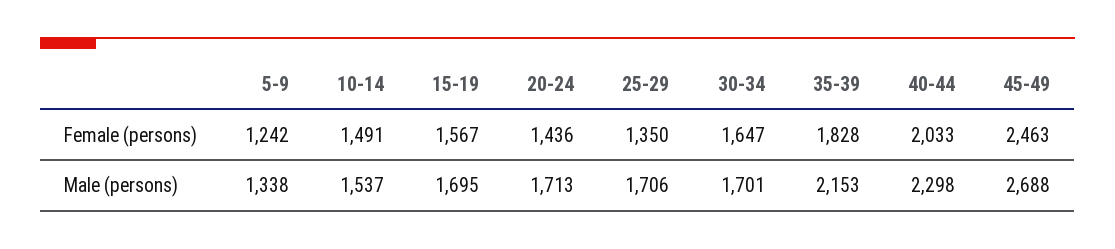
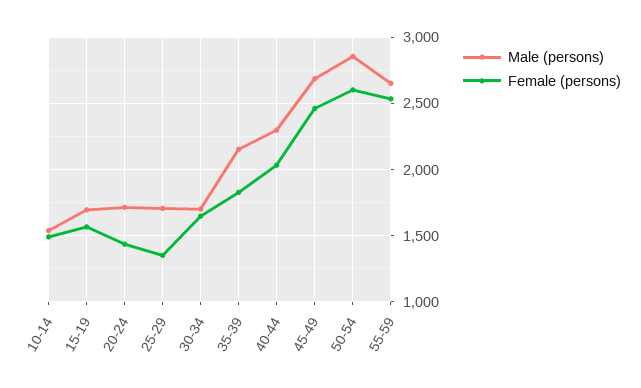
Female (persons), 5-9: 1242 -> none
Male (persons), 5-9: 1338 -> none
Male (persons), 50-54: none -> 2850
Female (persons), 50-54: none -> 2600
Male (persons), 55-59: none -> 2650
Female (persons), 55-59: none -> 2550

